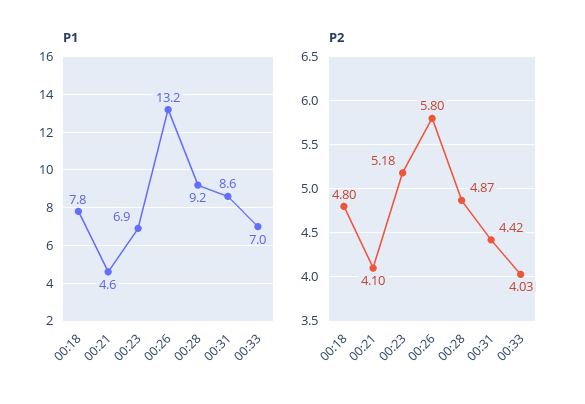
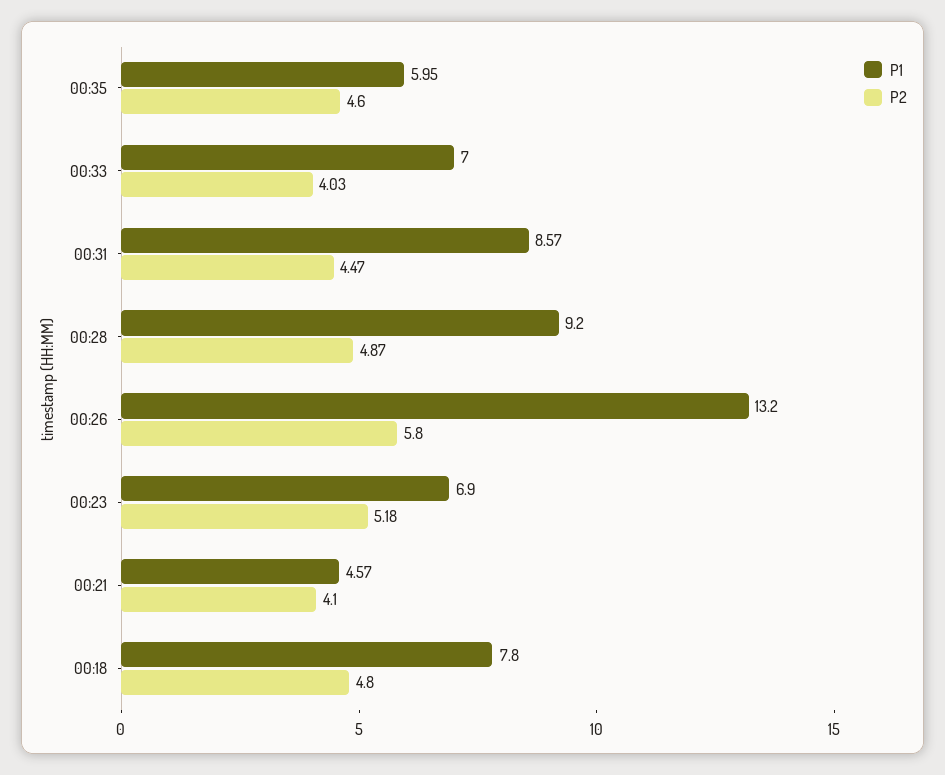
P2, 00:31: 4.42 -> 4.47
P1, 00:35: none -> 5.95
P2, 00:35: none -> 4.6

